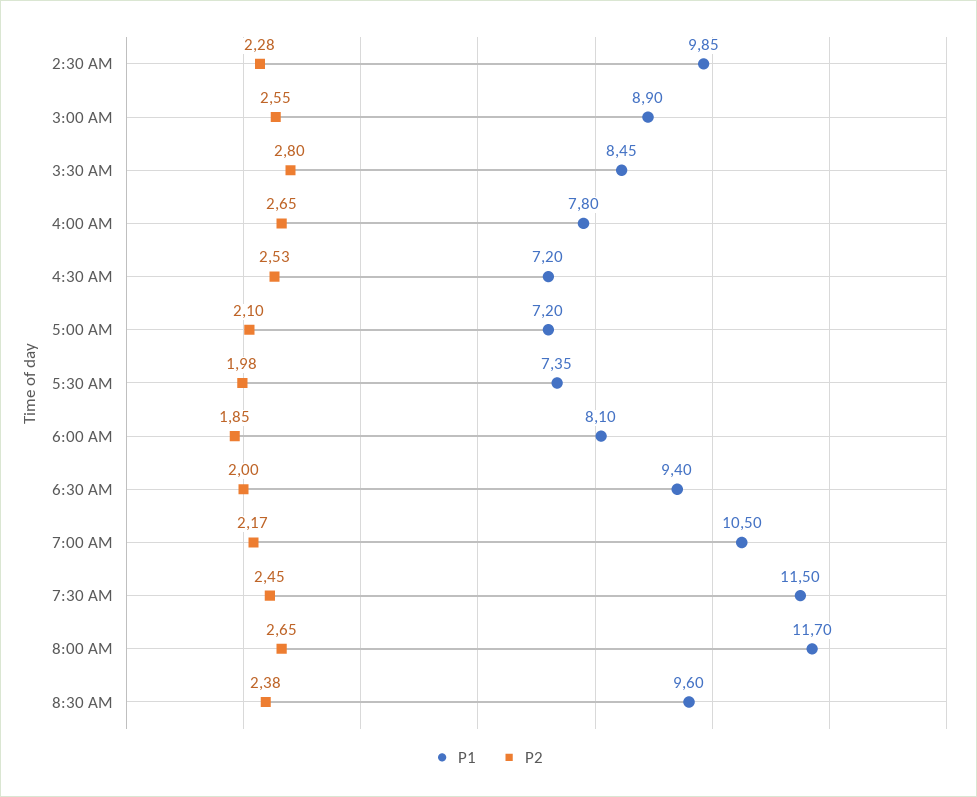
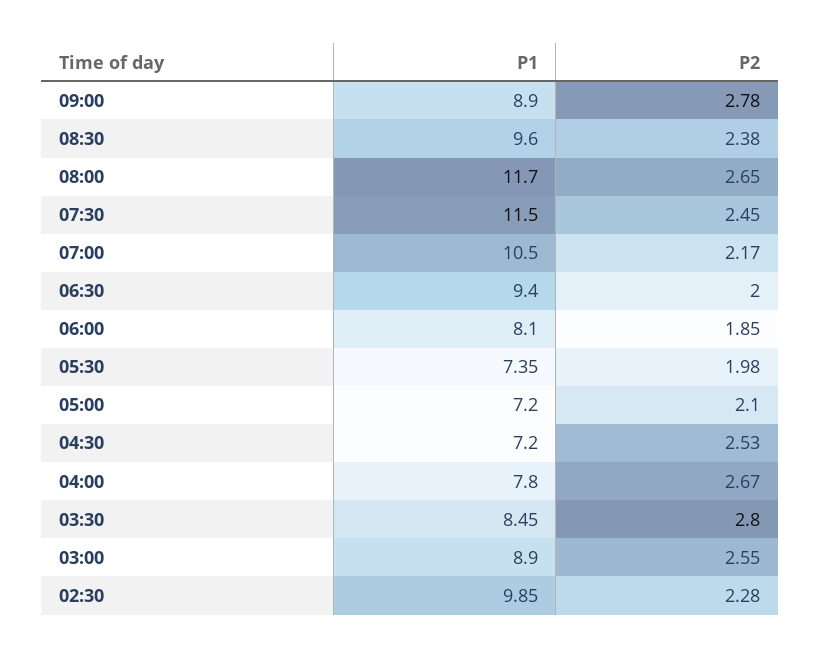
P2, 4:00 AM: 2.65 -> 2.67
P1, 09:00: none -> 8.9
P2, 09:00: none -> 2.78

